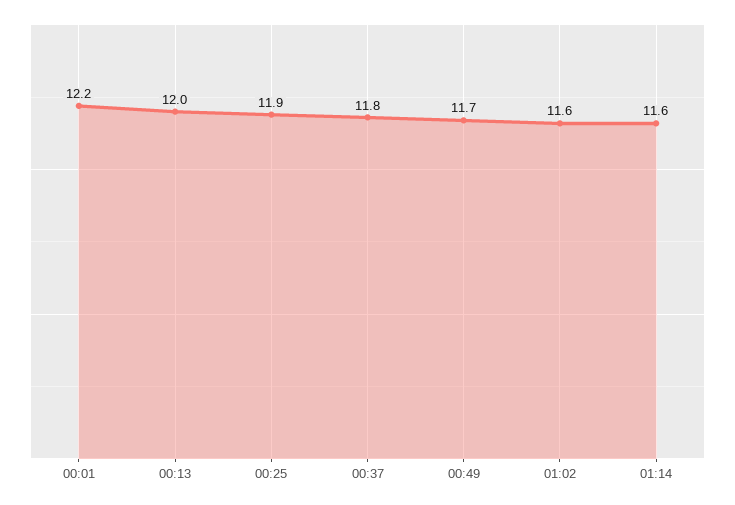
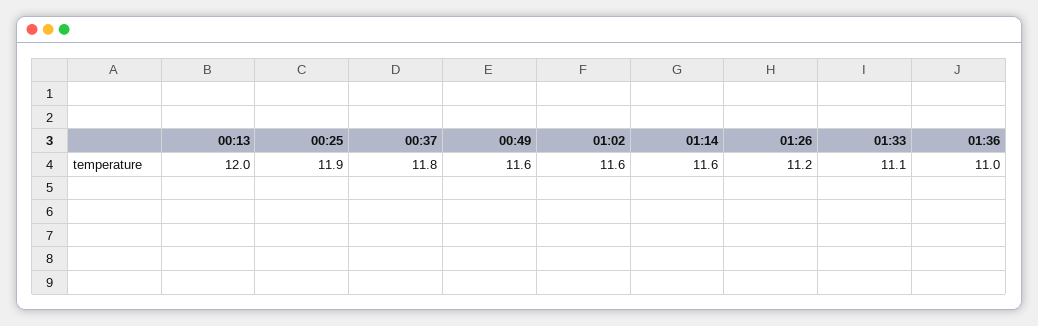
00:01: 12.2 -> none
00:49: 11.7 -> 11.6
01:26: none -> 11.2
01:33: none -> 11.1
01:36: none -> 11

